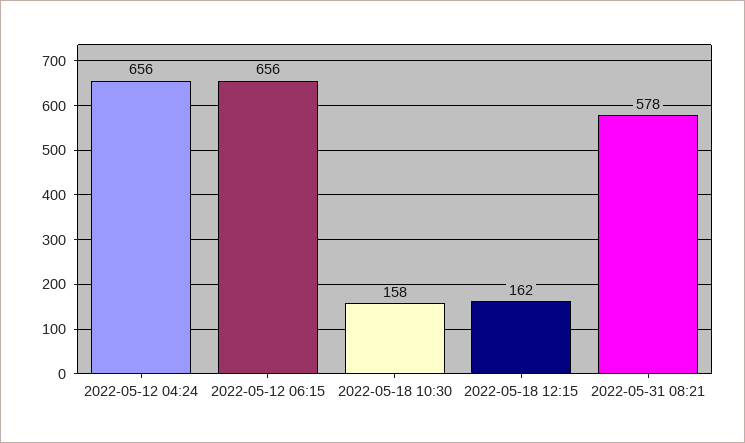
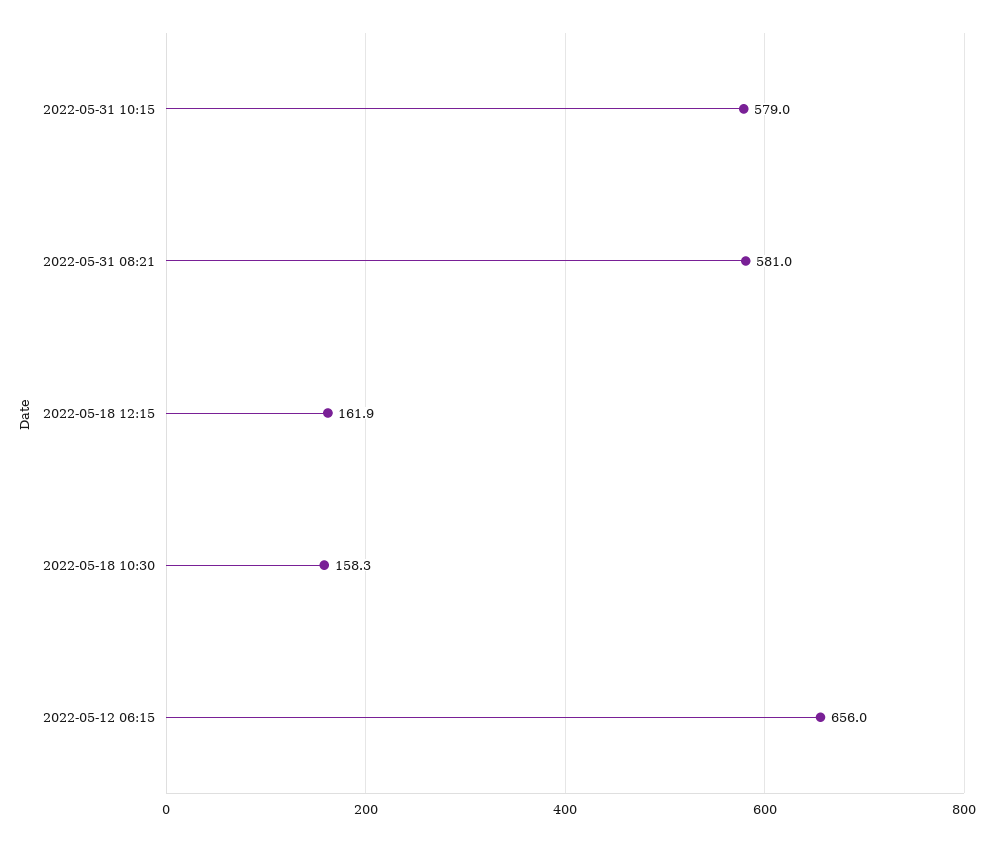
2022-05-12 04:24: 656 -> none
2022-05-31 08:21: 578 -> 581
2022-05-31 10:15: none -> 579

